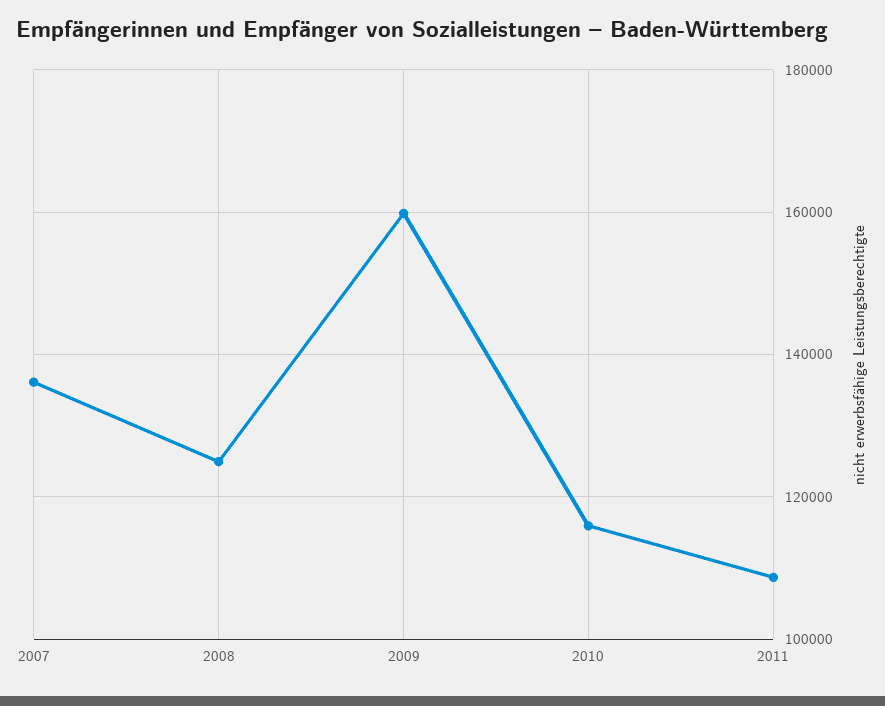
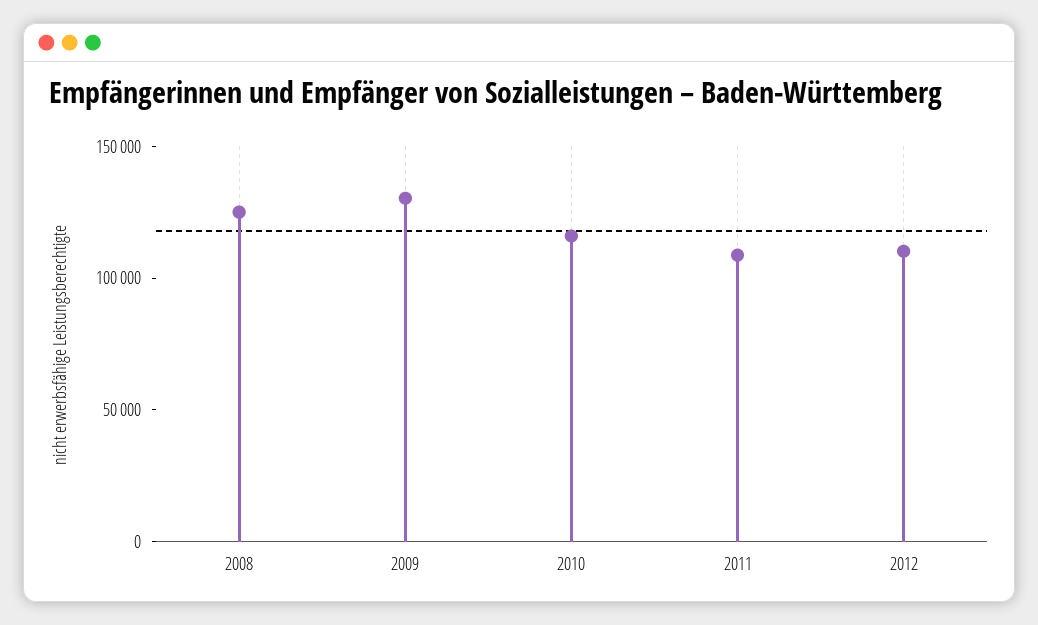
2007: 136000 -> none
2009: 160000 -> 130000
2012: none -> 110000

